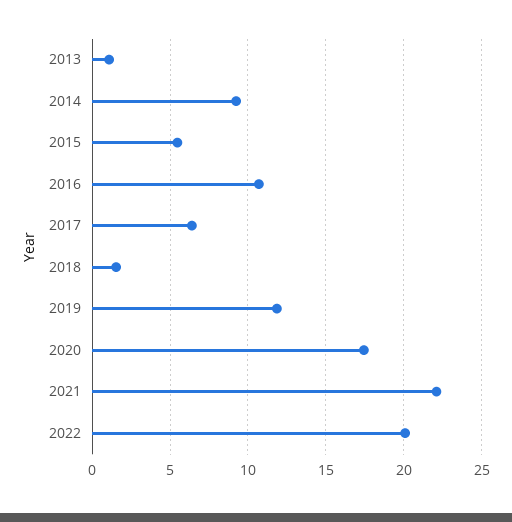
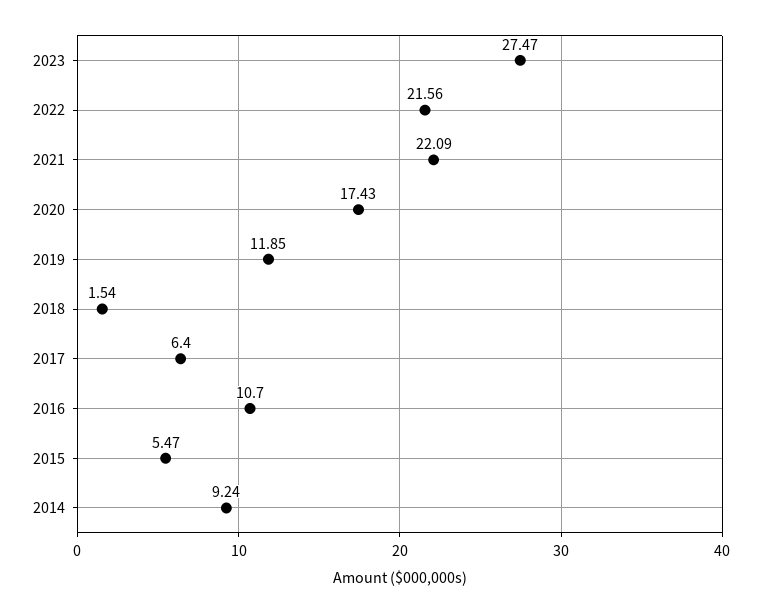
2013: 1 -> none
2022: 20 -> 21.56
2023: none -> 27.47

